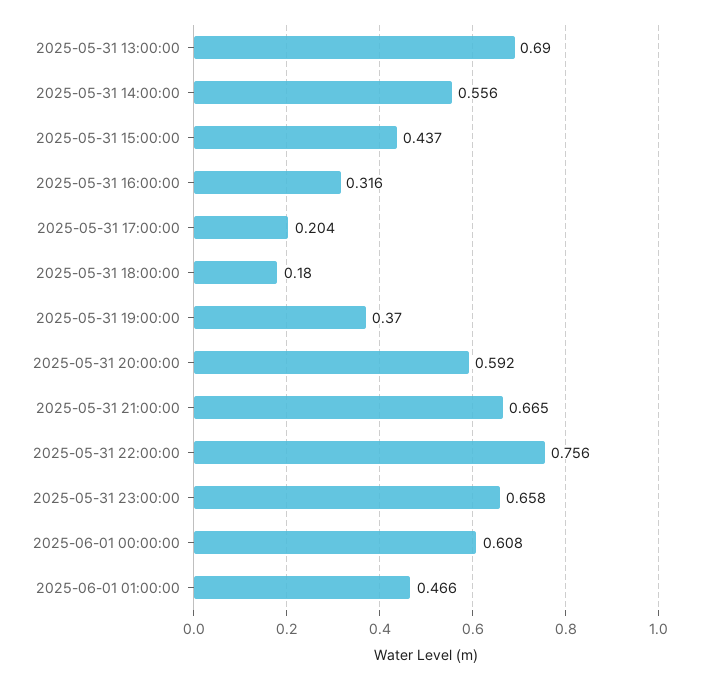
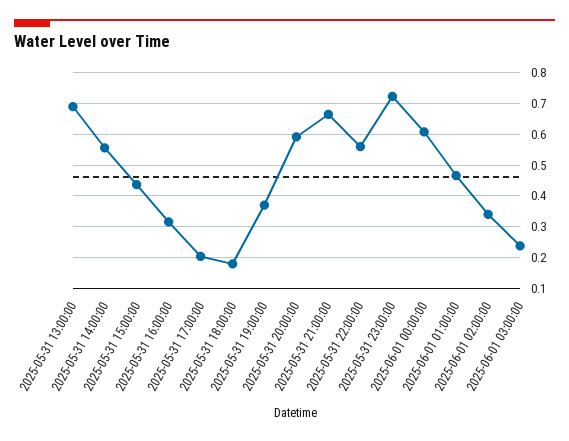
2025-05-31 22:00:00: 0.756 -> 0.56
2025-05-31 23:00:00: 0.658 -> 0.72
2025-06-01 02:00:00: none -> 0.34
2025-06-01 03:00:00: none -> 0.24

